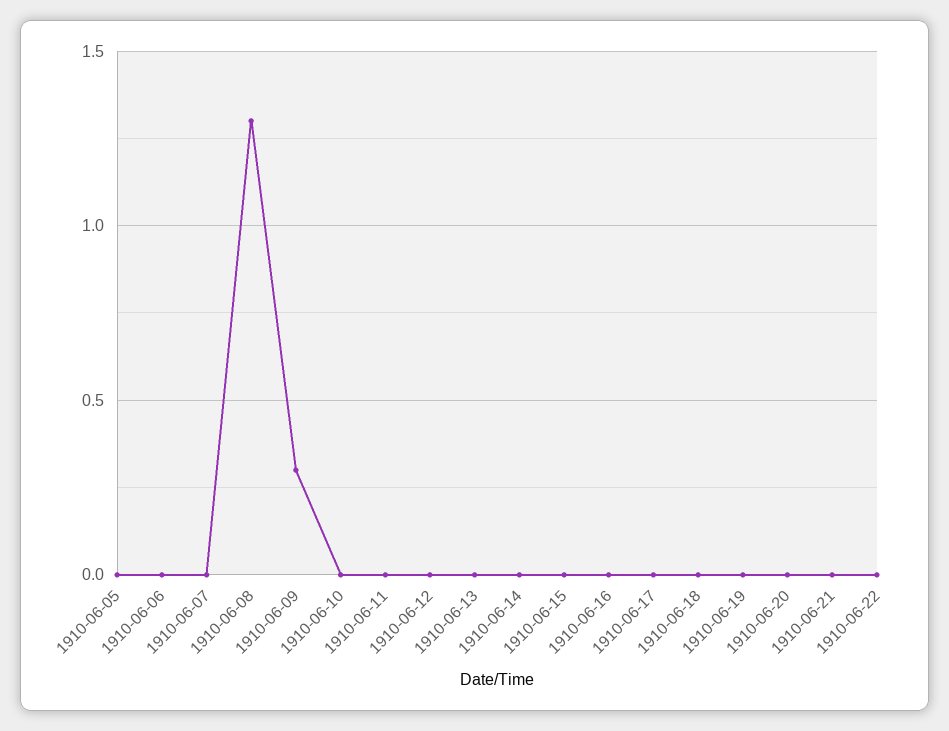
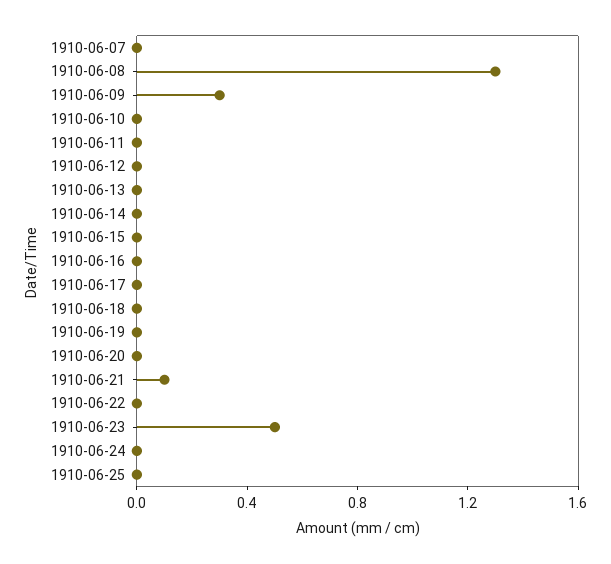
1910-06-05: 0 -> none
1910-06-06: 0 -> none
1910-06-21: 0 -> 0.1
1910-06-23: none -> 0.5
1910-06-24: none -> 0
1910-06-25: none -> 0

